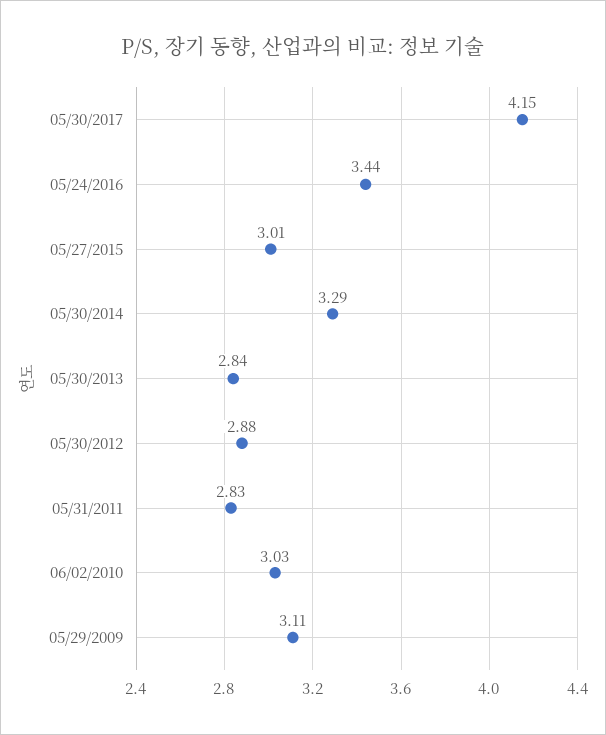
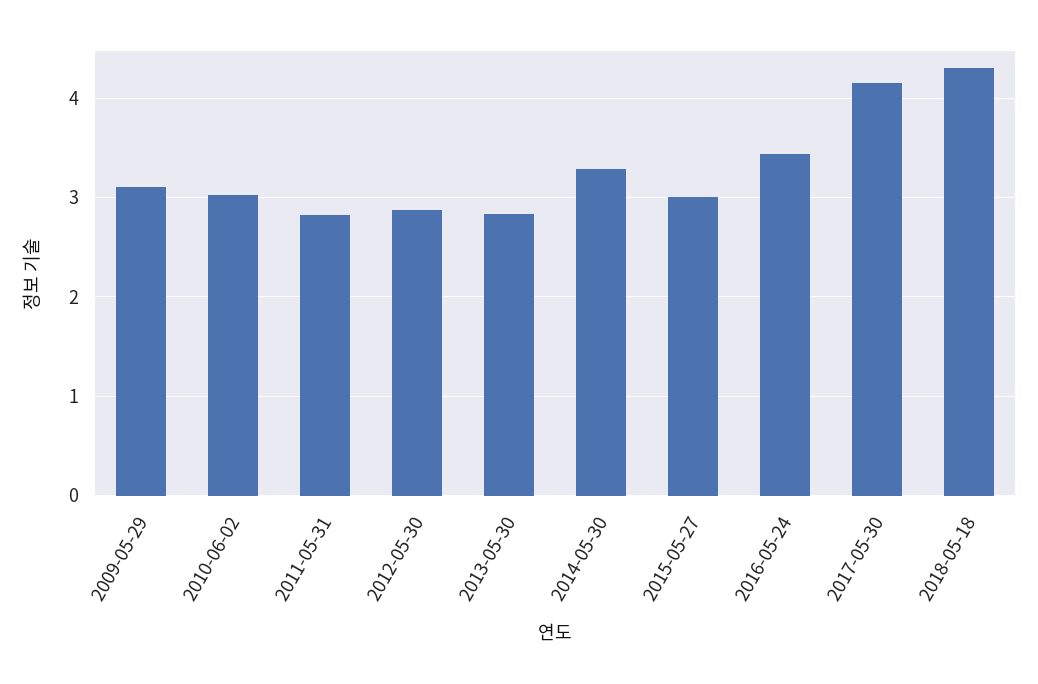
2018-05-18: none -> 4.3

